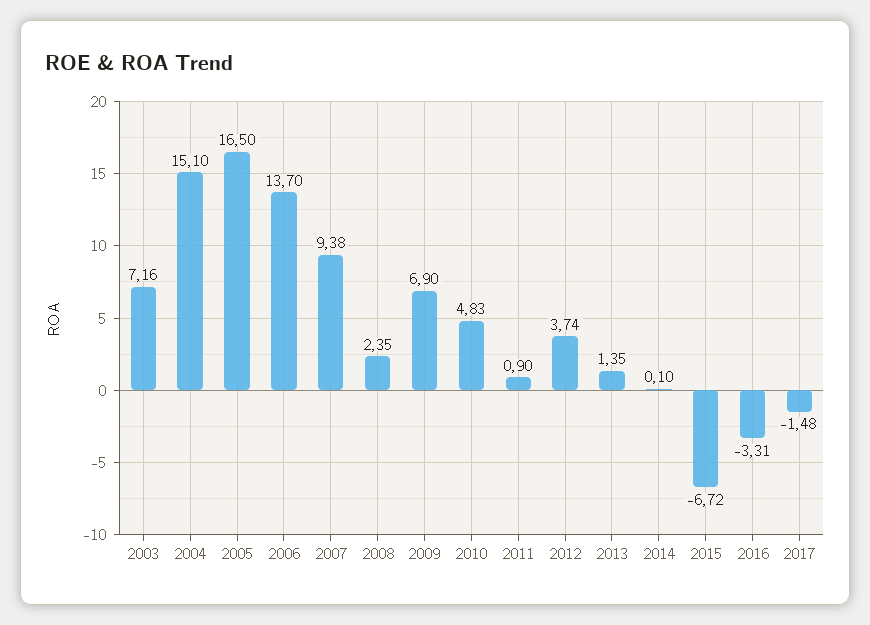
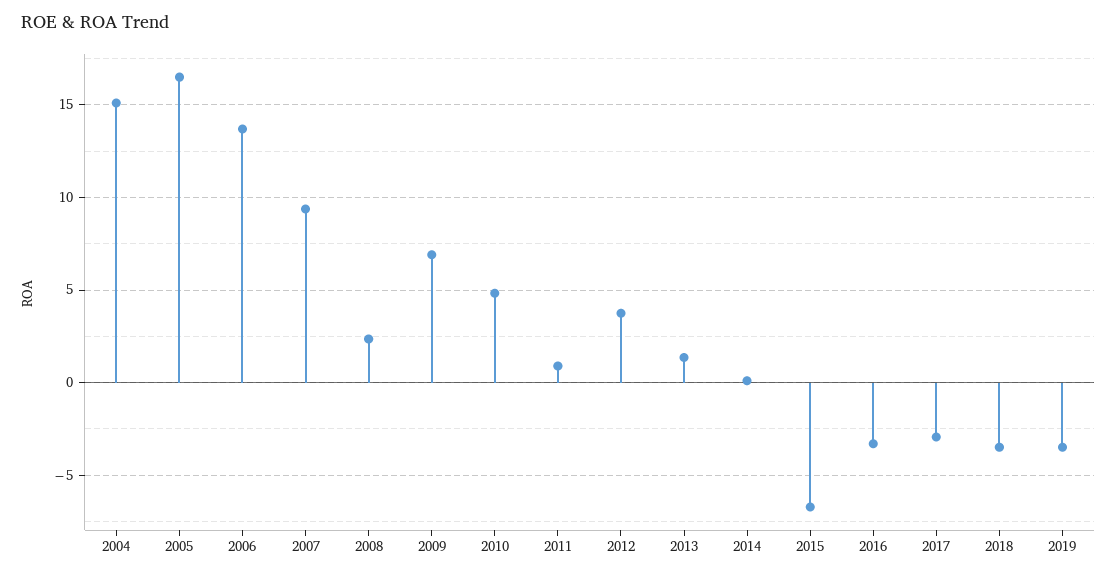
2003: 7.16 -> none
2017: -1.48 -> -3
2018: none -> -3.5
2019: none -> -3.5

